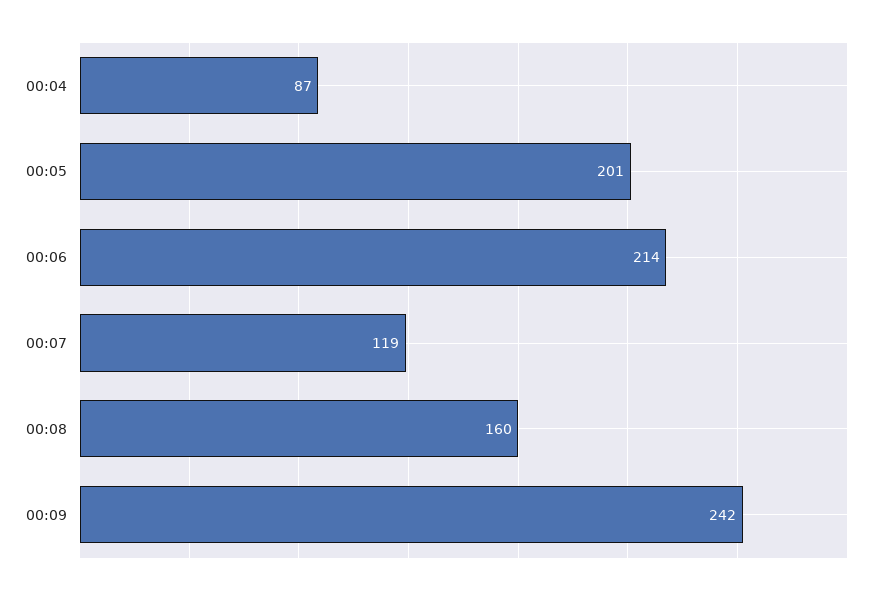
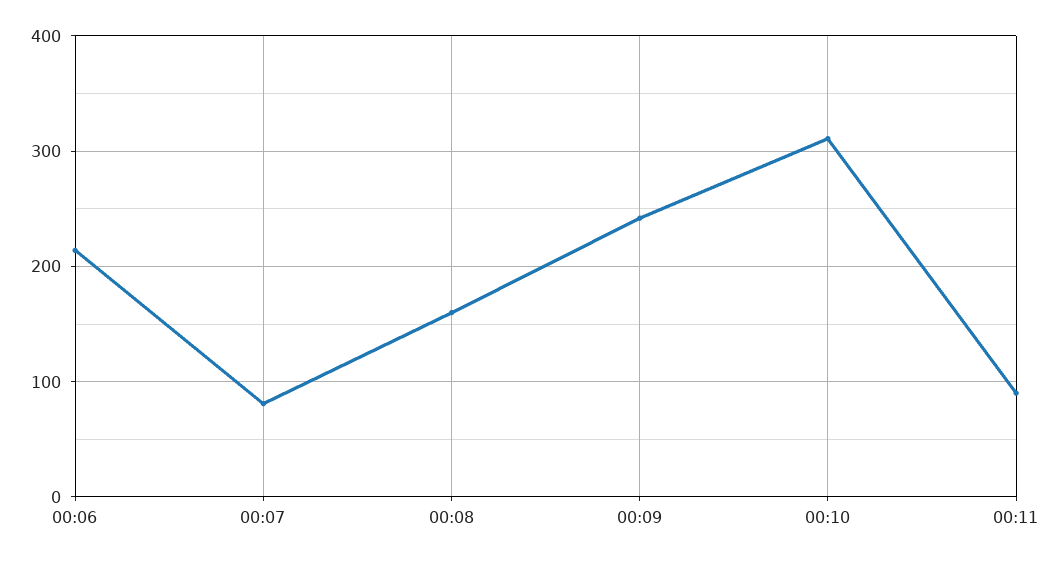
00:04: 87 -> none
00:05: 201 -> none
00:07: 119 -> 80
00:10: none -> 310
00:11: none -> 90

